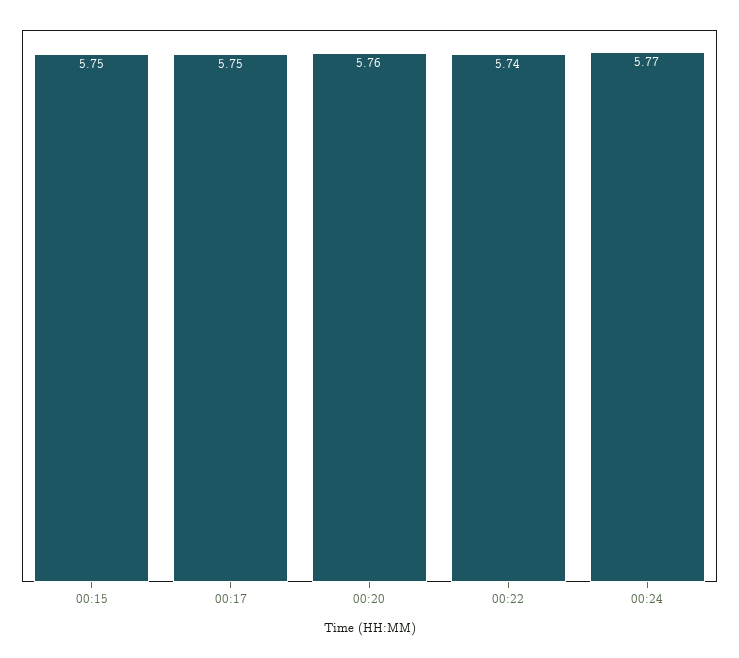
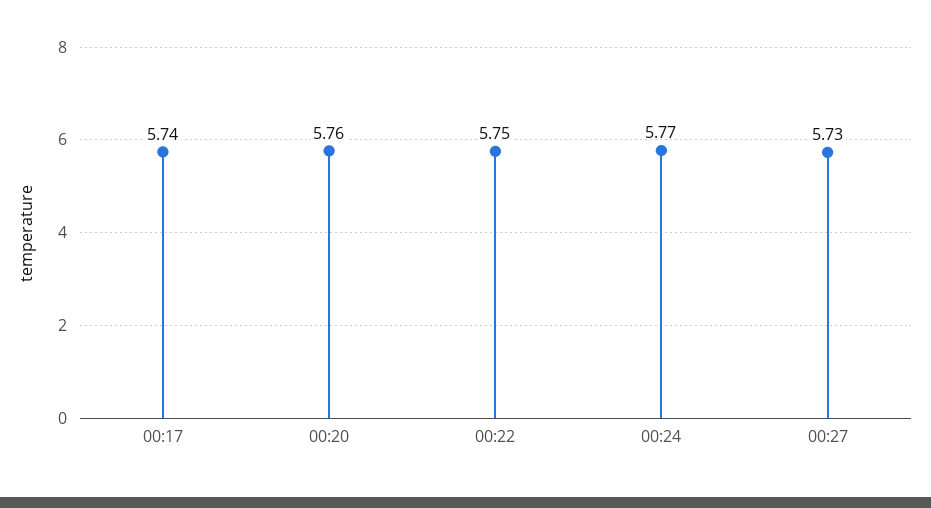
00:15: 5.75 -> none
00:17: 5.75 -> 5.74
00:22: 5.74 -> 5.75
00:27: none -> 5.73

